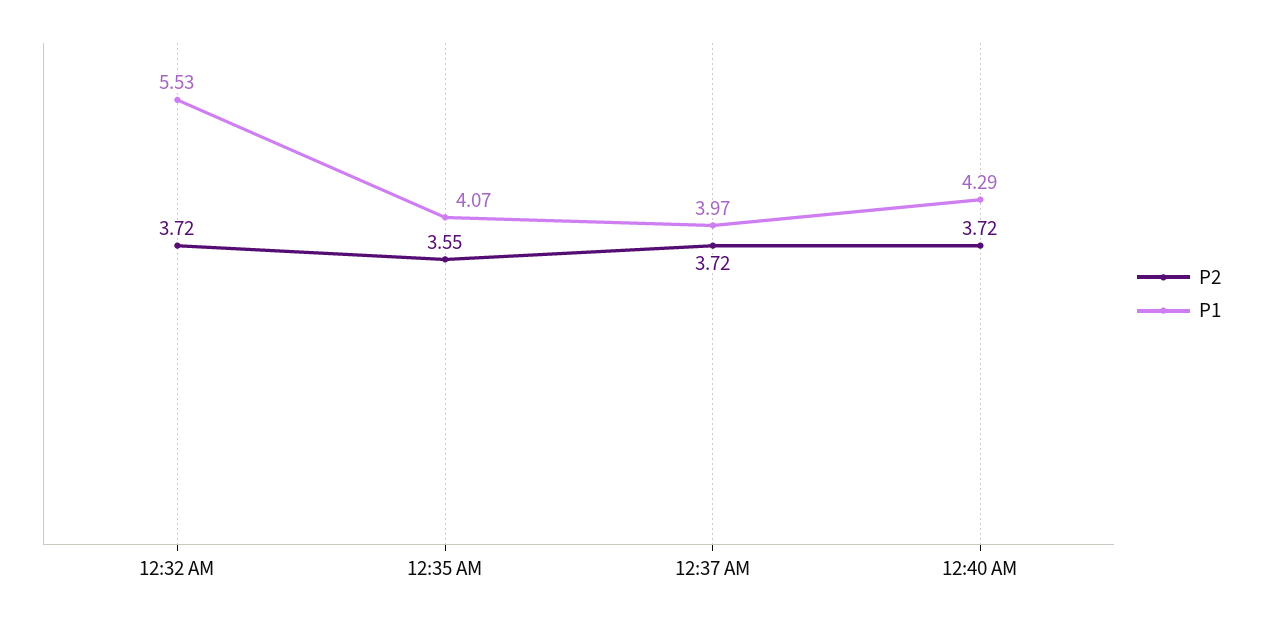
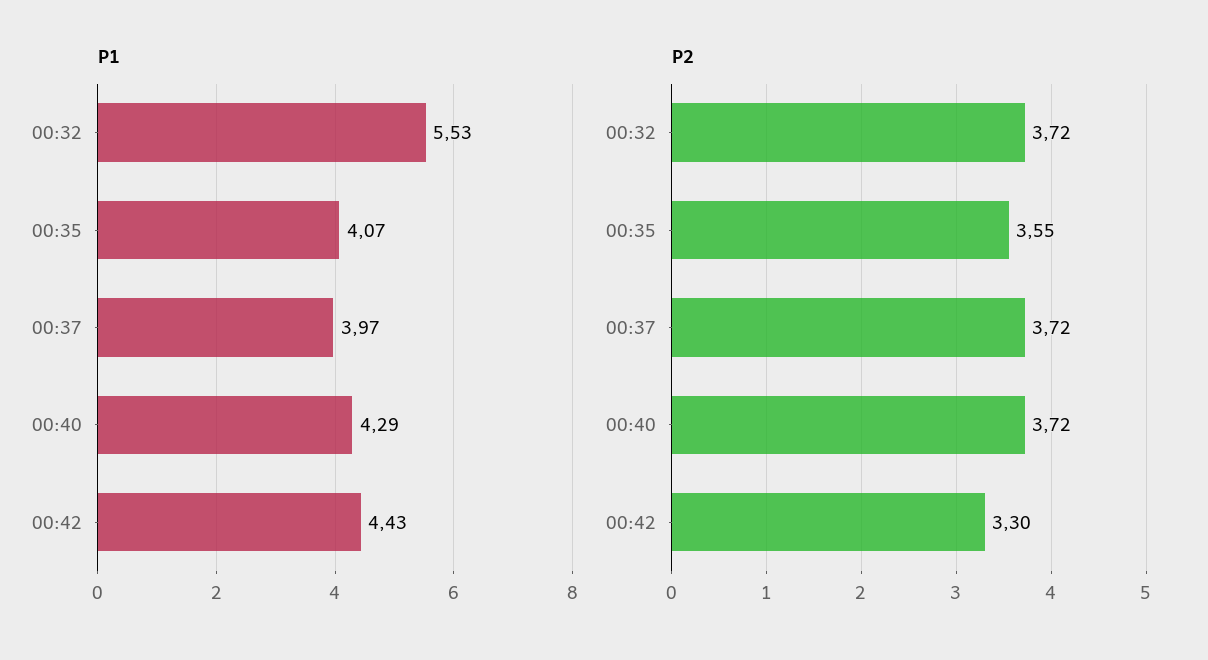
P1, 00:42: none -> 4.43
P2, 00:42: none -> 3.3

